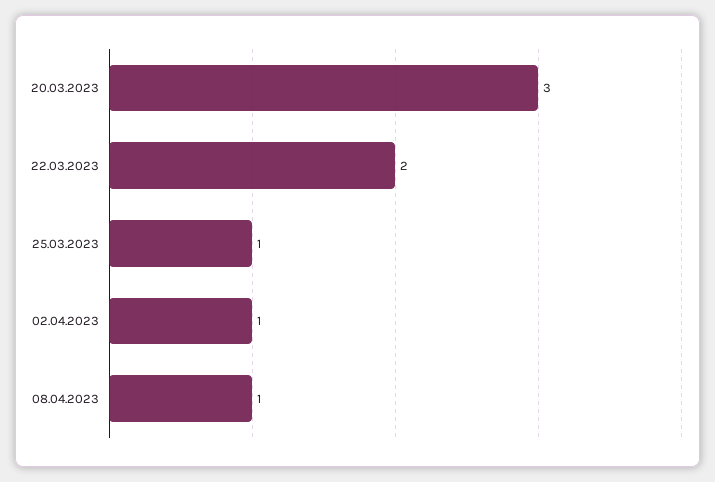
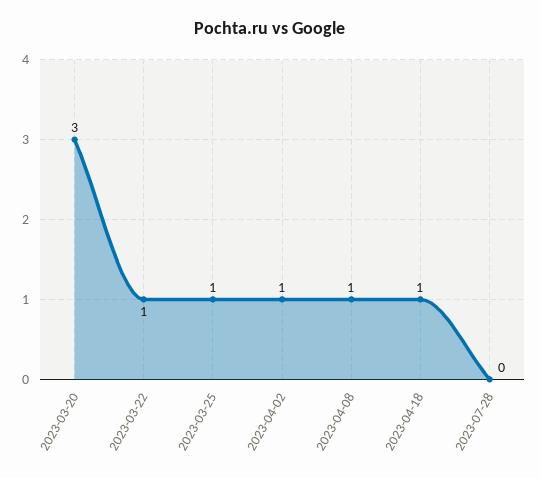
22.03.2023: 2 -> 1
2023-04-18: none -> 1
2023-07-28: none -> 0

